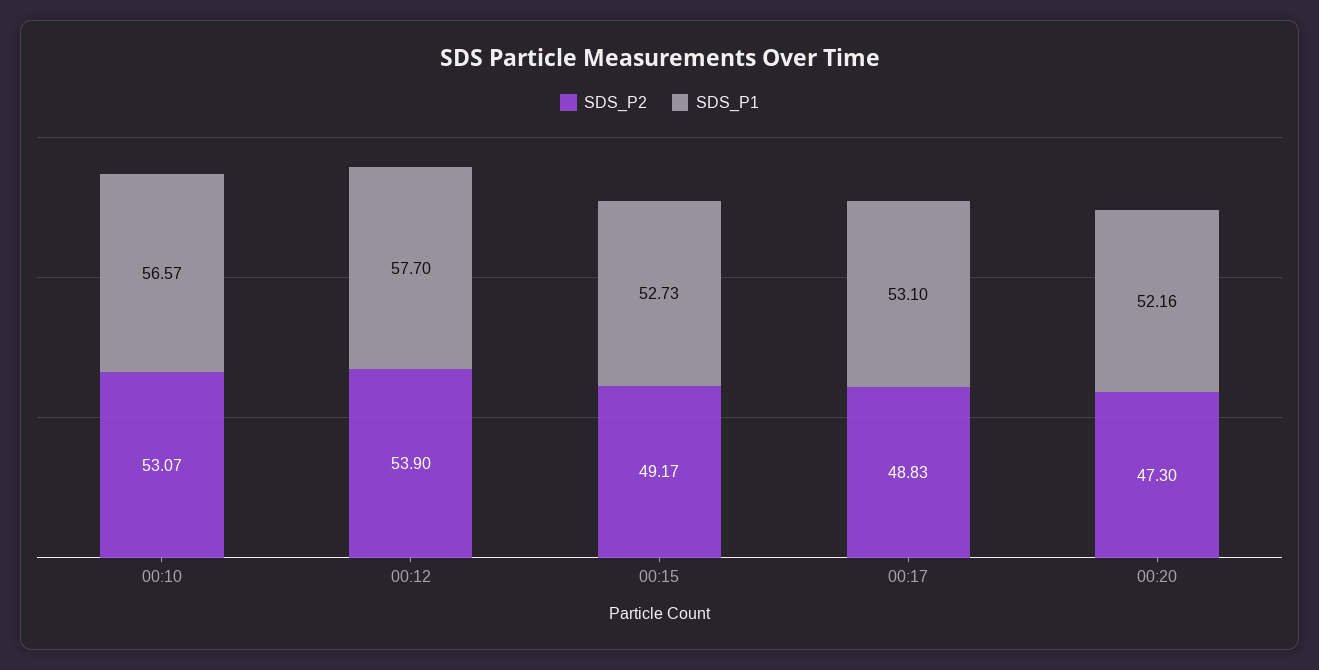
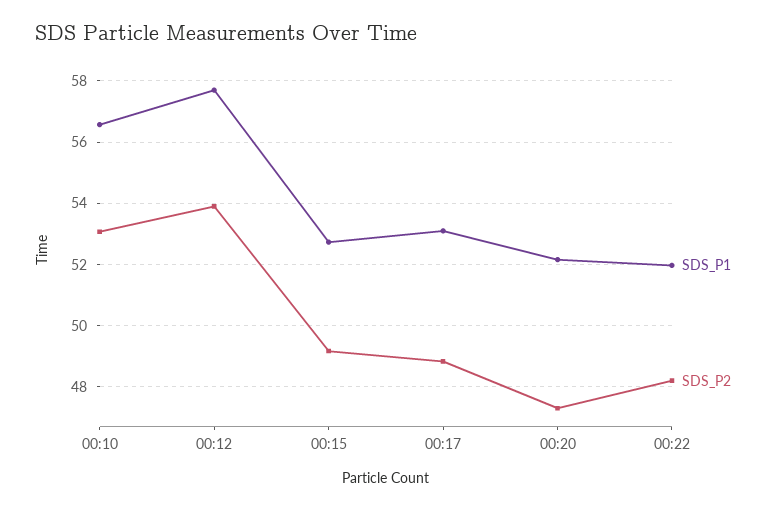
SDS_P1, 00:22: none -> 52
SDS_P2, 00:22: none -> 48.2

